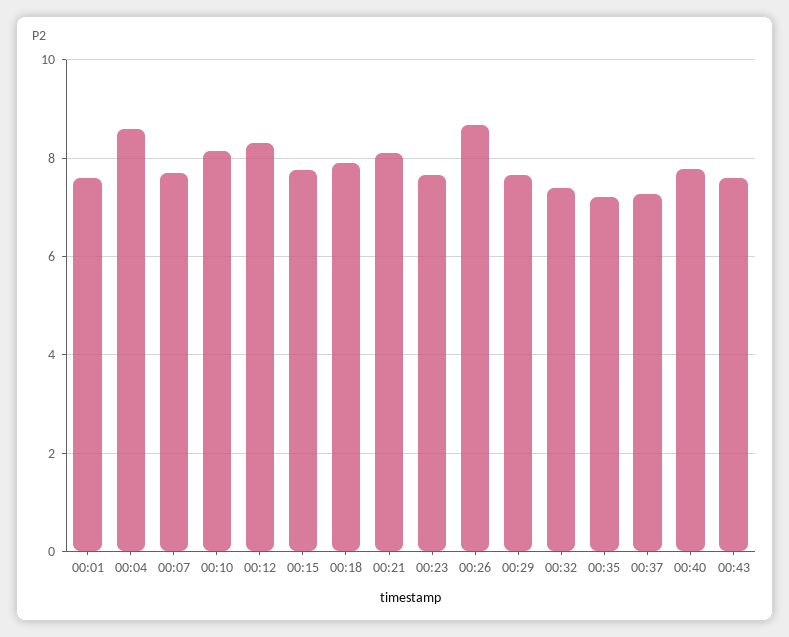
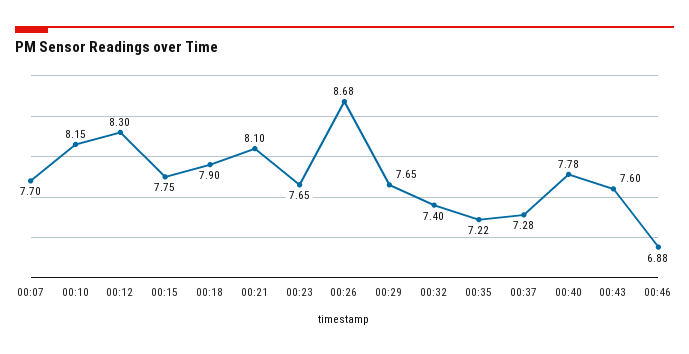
00:01: 7.6 -> none
00:04: 8.6 -> none
00:46: none -> 6.88

